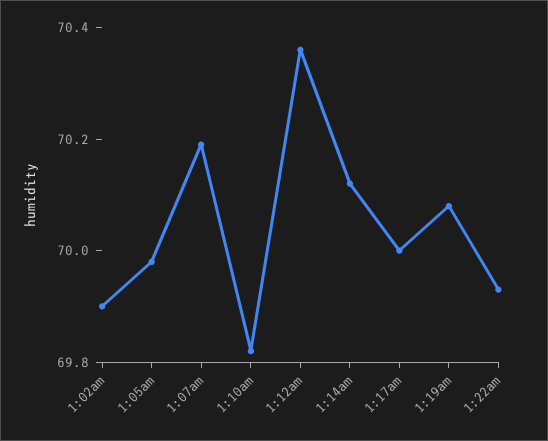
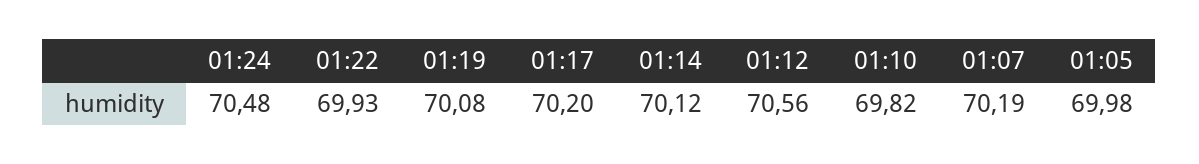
1:02am: 69.9 -> none
1:12am: 70.35 -> 70.56
1:17am: 70 -> 70.2
01:24: none -> 70.48

